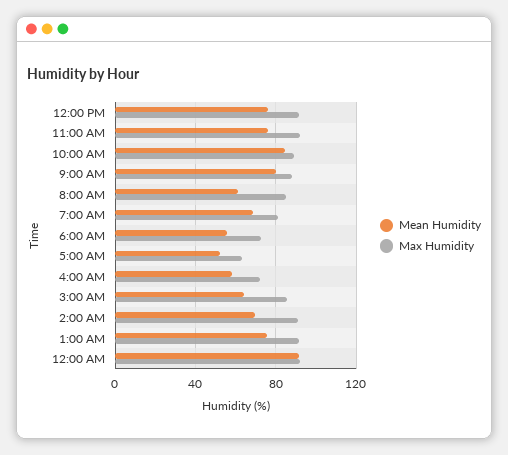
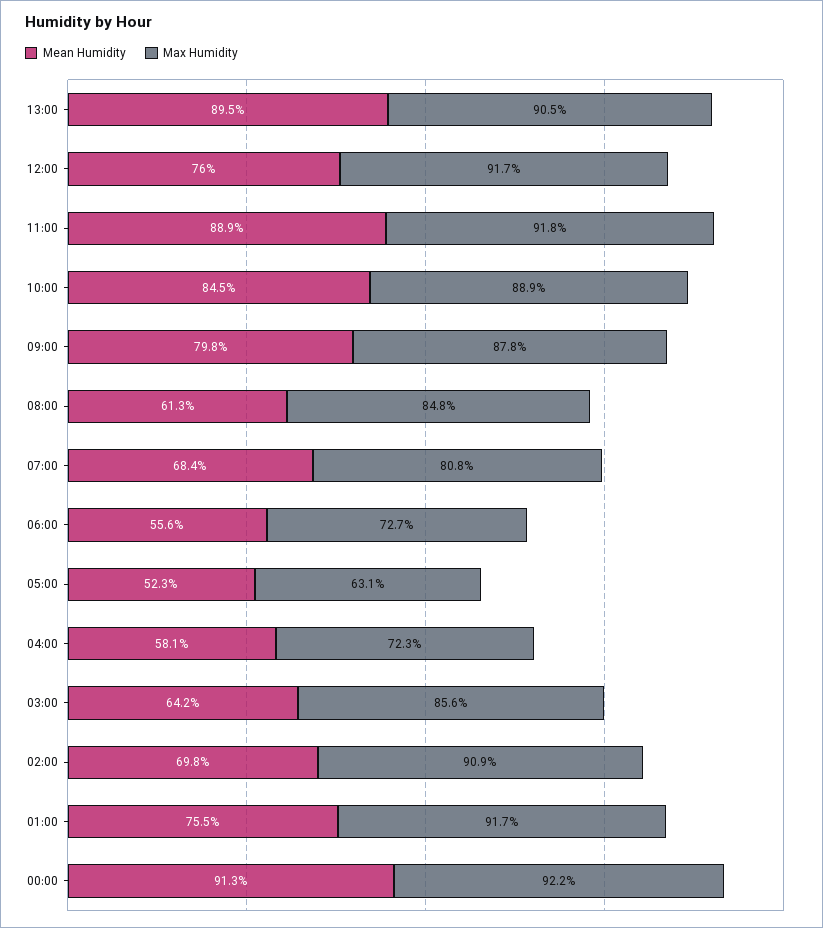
Mean Humidity, 11:00 AM: 75 -> 88.9
Mean Humidity, 13:00: none -> 89.5
Max Humidity, 13:00: none -> 90.5

